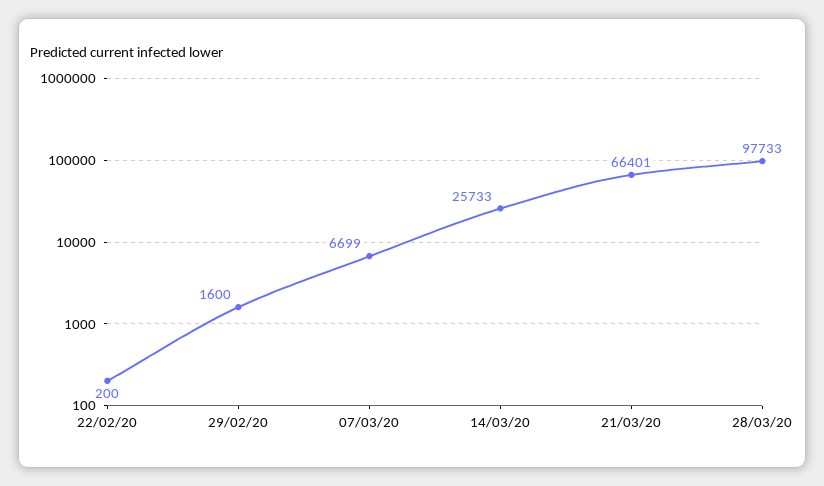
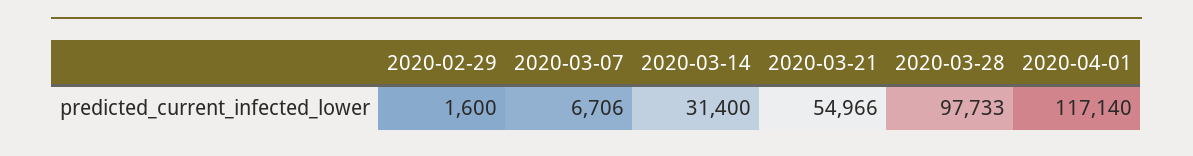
22/02/20: 200 -> none
07/03/20: 6699 -> 6706
14/03/20: 25733 -> 31400
21/03/20: 66401 -> 54966
2020-04-01: none -> 117140

